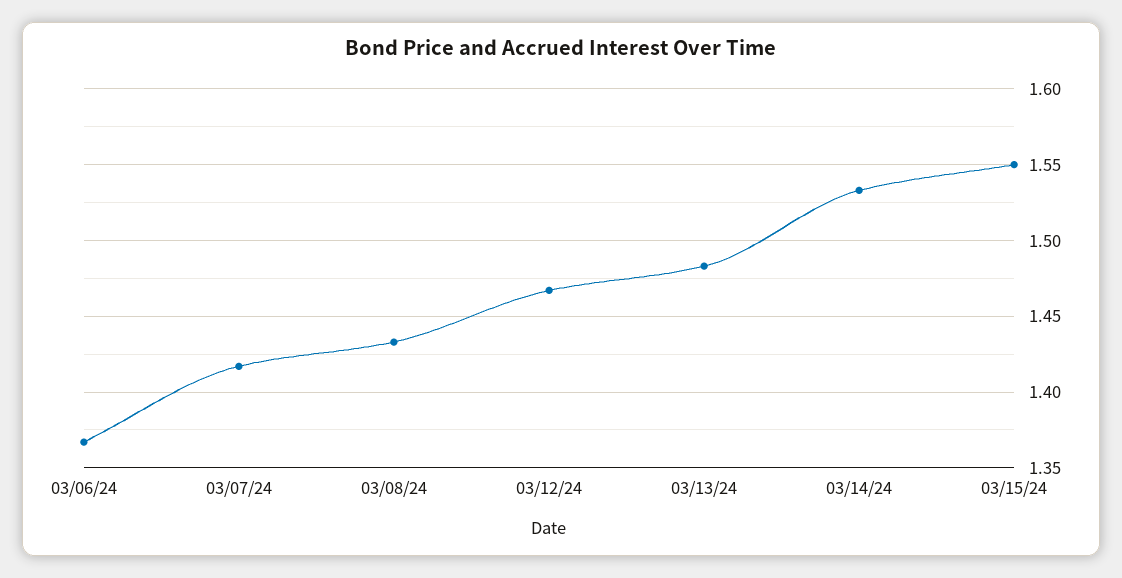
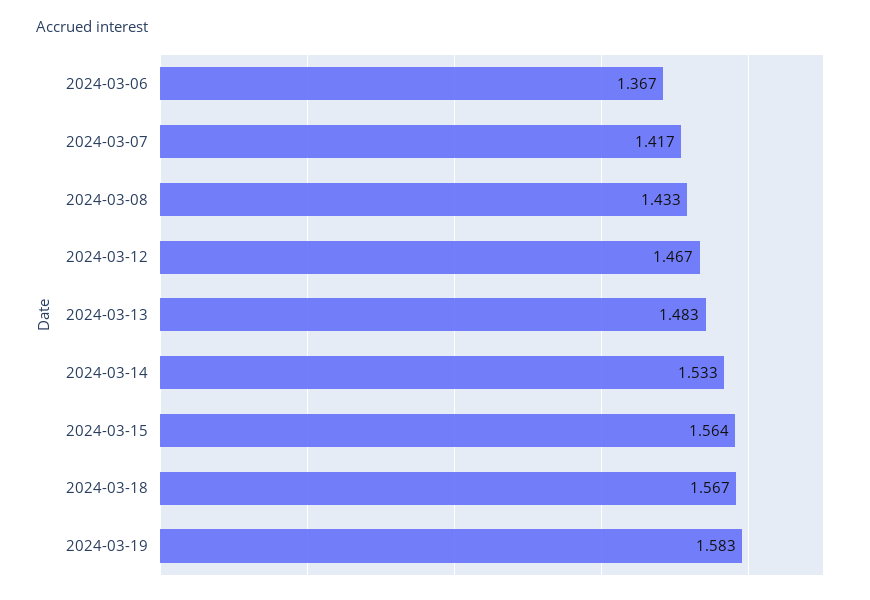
03/15/24: 1.55 -> 1.564
2024-03-18: none -> 1.567
2024-03-19: none -> 1.583

